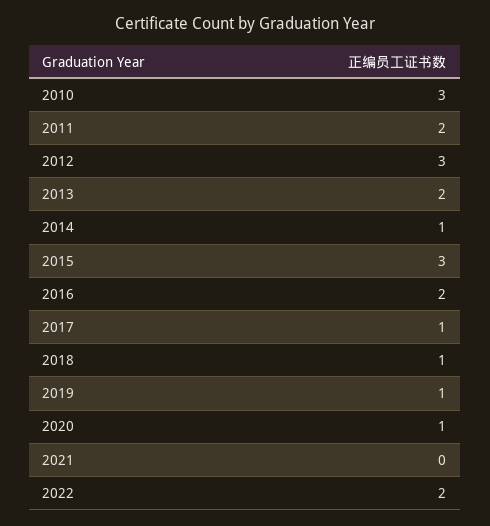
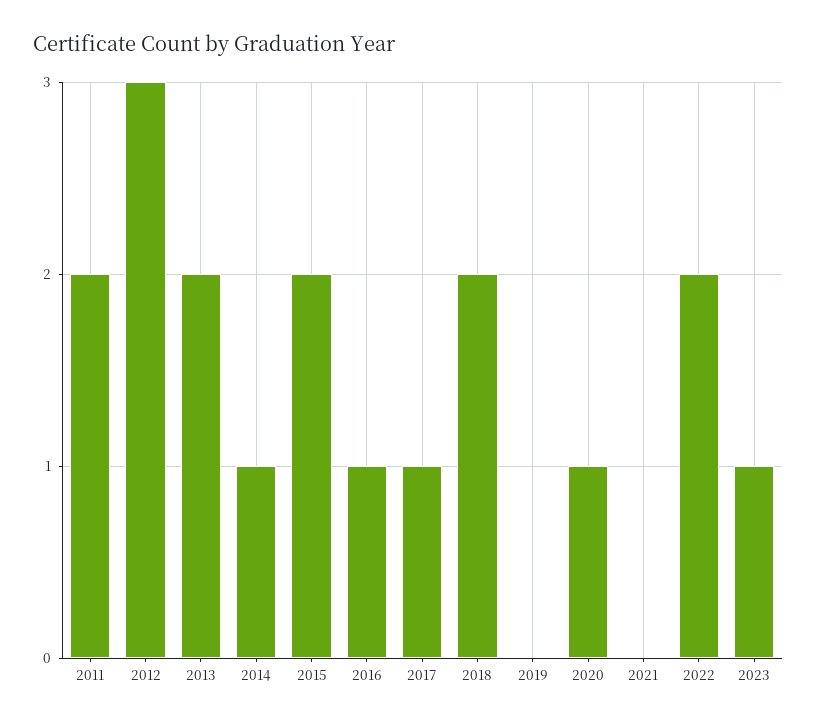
2010: 3 -> none
2015: 3 -> 2
2016: 2 -> 1
2018: 1 -> 2
2019: 1 -> 0
2023: none -> 1

